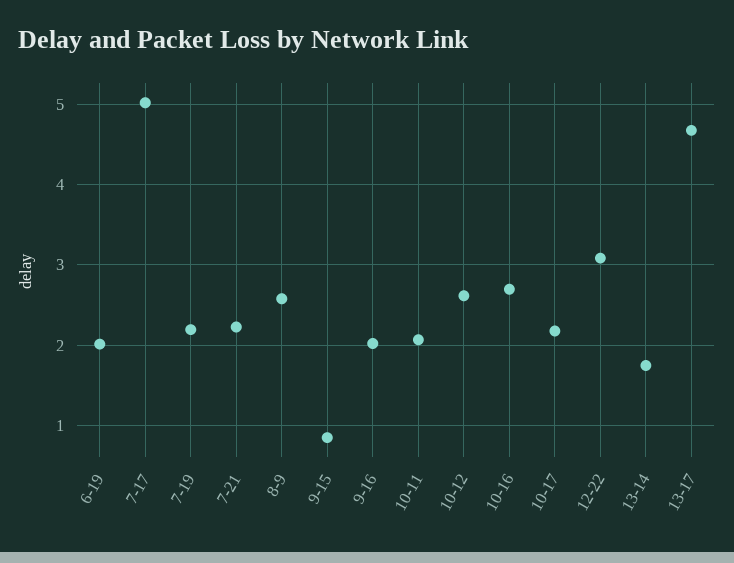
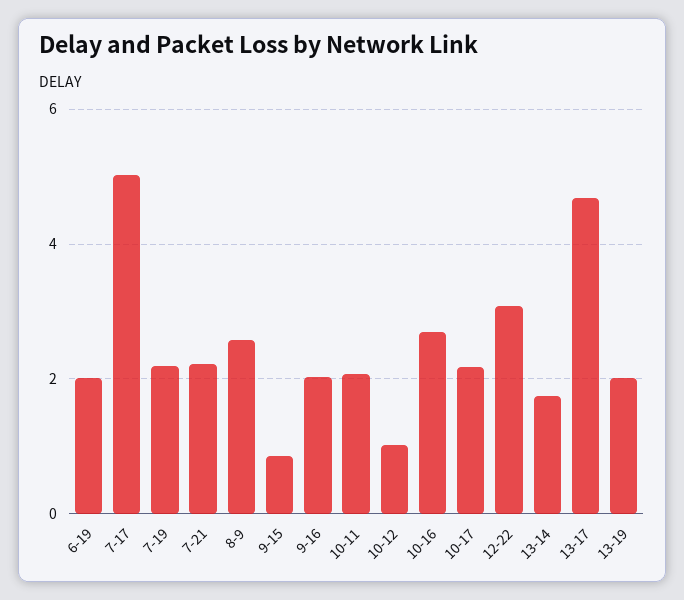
10-12: 2.6 -> 1
13-19: none -> 2

